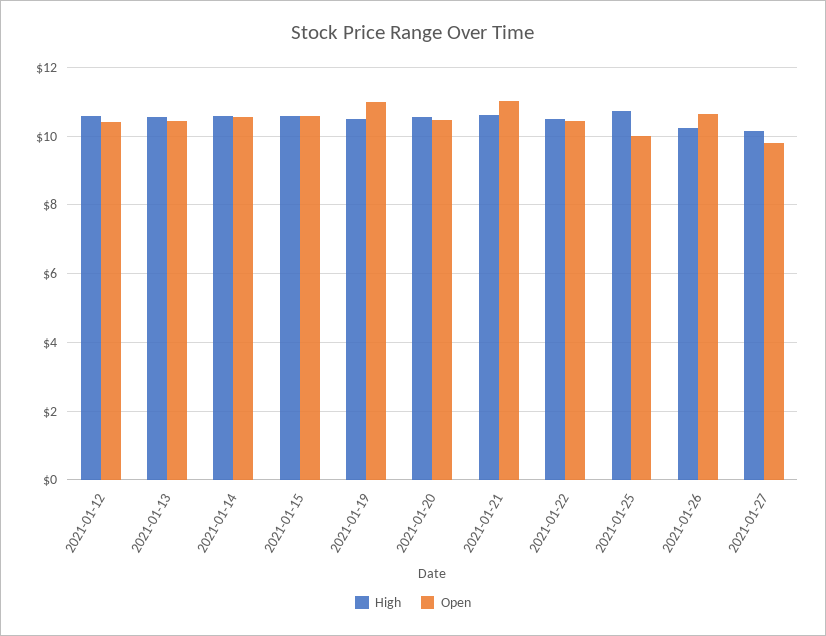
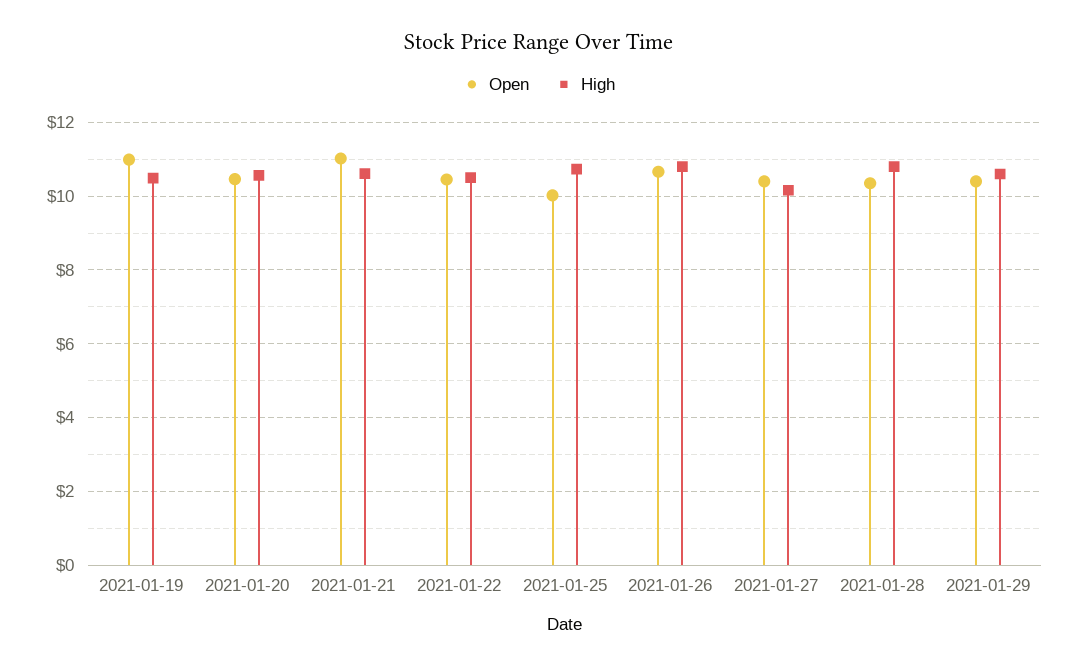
High, 2021-01-12: 10.6 -> none
Open, 2021-01-12: 10.4 -> none
High, 2021-01-13: 10.6 -> none
Open, 2021-01-13: 10.4 -> none
High, 2021-01-14: 10.6 -> none
Open, 2021-01-14: 10.6 -> none
High, 2021-01-15: 10.6 -> none
Open, 2021-01-15: 10.6 -> none
High, 2021-01-26: 10.2 -> 10.8
Open, 2021-01-27: 9.8 -> 10.4
Open, 2021-01-28: none -> 10.4
High, 2021-01-28: none -> 10.8
Open, 2021-01-29: none -> 10.4
High, 2021-01-29: none -> 10.6

